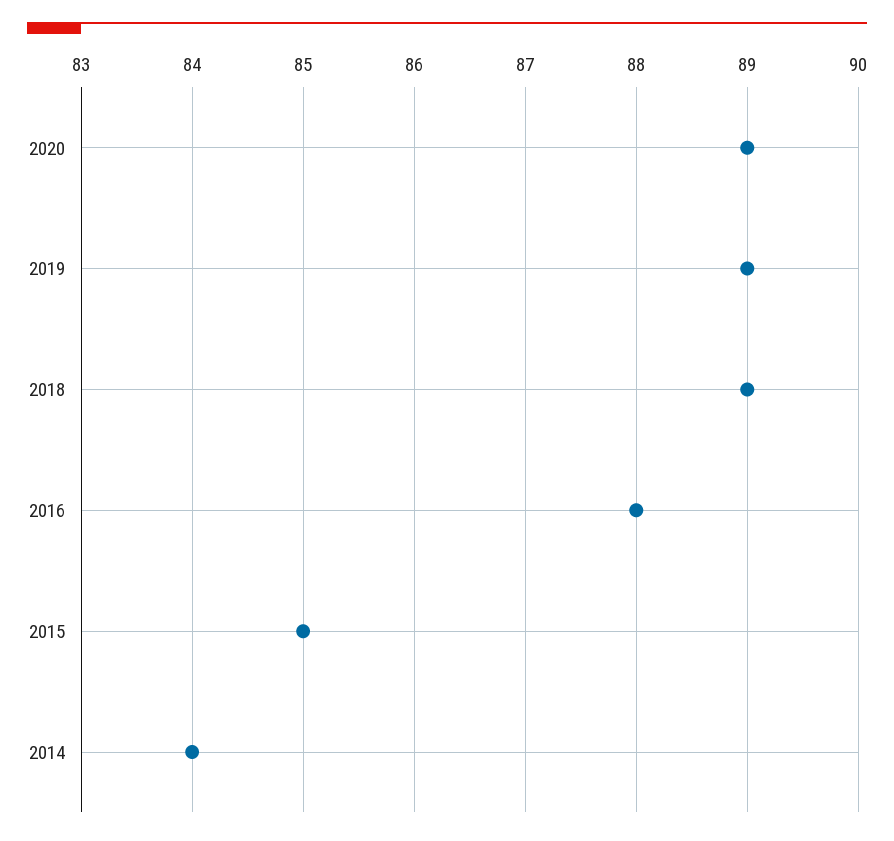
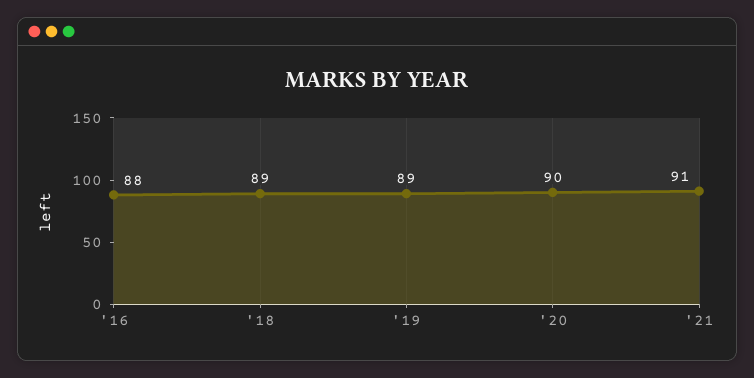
2020: 89 -> 90
2015: 85 -> none
2014: 84 -> none
'21: none -> 91

